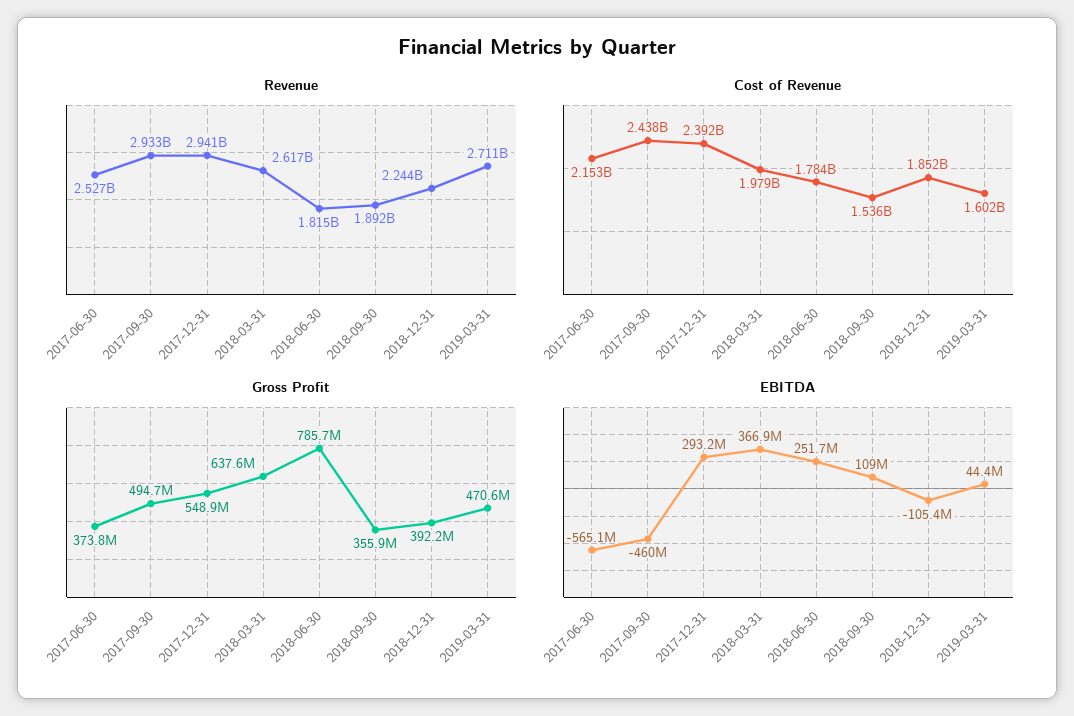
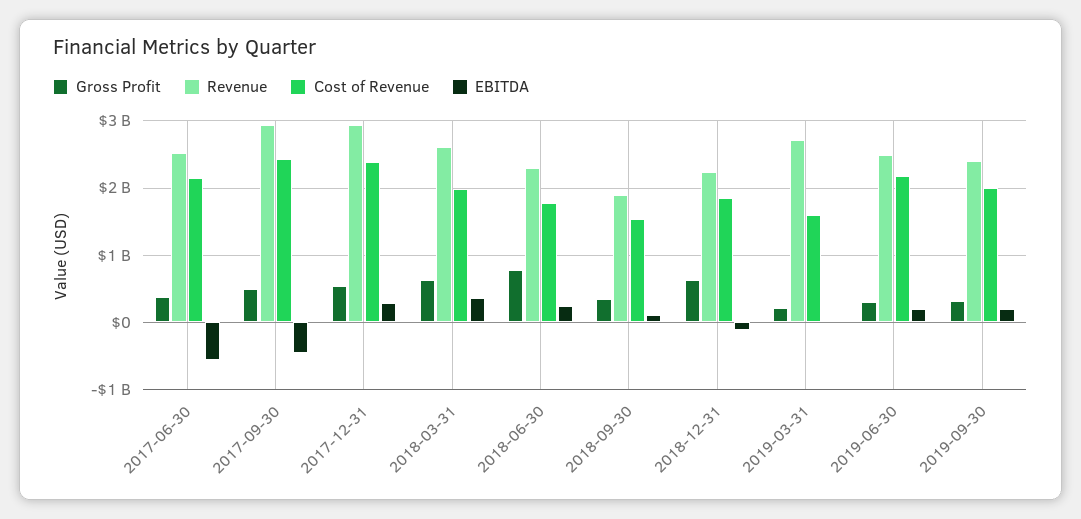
Revenue, 2018-06-30: 1815000000 -> 2300000000
Gross Profit, 2018-12-31: 392200000 -> 600000000
Gross Profit, 2019-03-31: 470600000 -> 200000000
Gross Profit, 2019-06-30: none -> 300000000
Revenue, 2019-06-30: none -> 2500000000
Cost of Revenue, 2019-06-30: none -> 2200000000
EBITDA, 2019-06-30: none -> 200000000
Gross Profit, 2019-09-30: none -> 300000000
Revenue, 2019-09-30: none -> 2400000000
Cost of Revenue, 2019-09-30: none -> 2000000000
EBITDA, 2019-09-30: none -> 200000000

